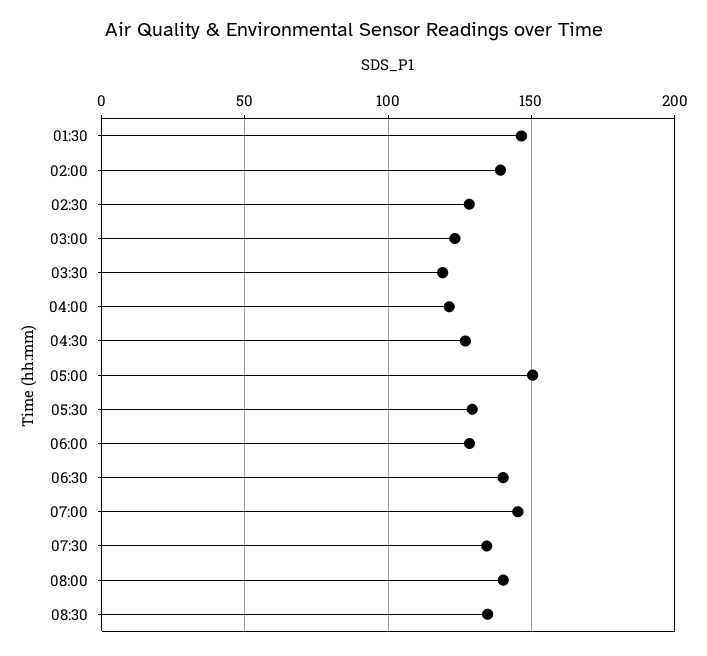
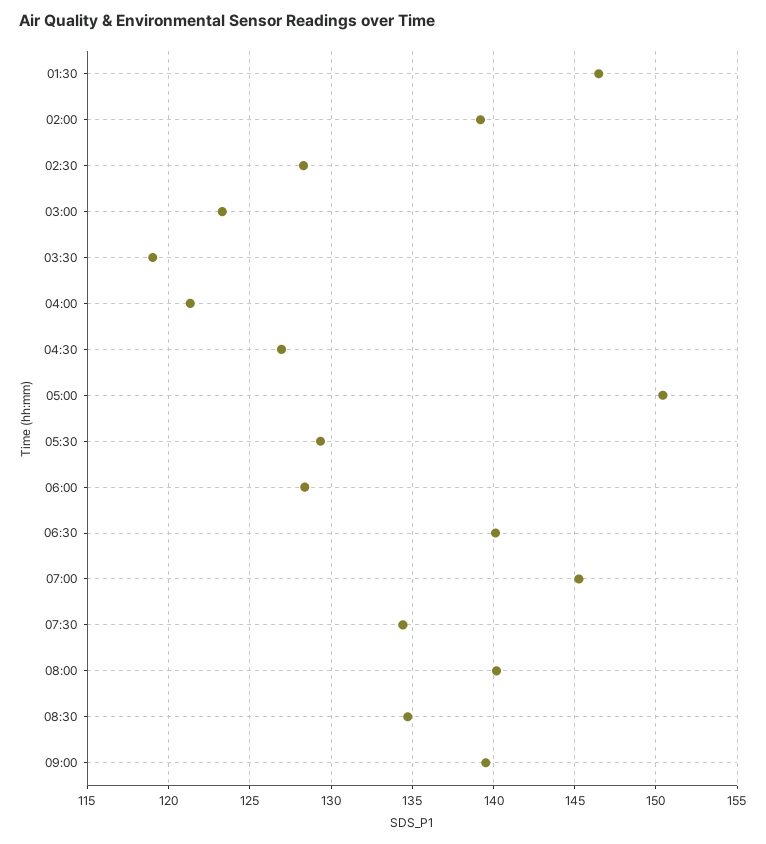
09:00: none -> 139.5

